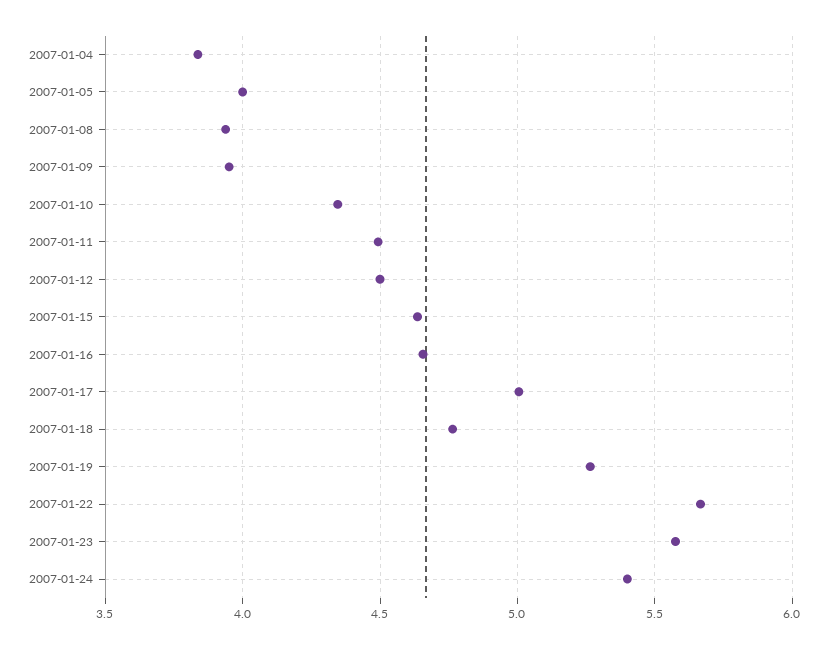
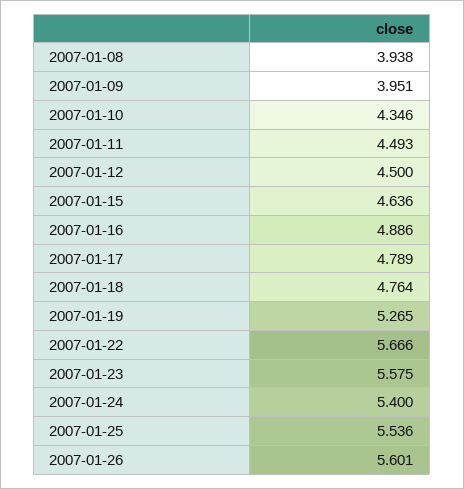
2007-01-04: 3.85 -> none
2007-01-05: 4 -> none
2007-01-16: 4.65 -> 4.886
2007-01-17: 5 -> 4.789
2007-01-25: none -> 5.536
2007-01-26: none -> 5.601

